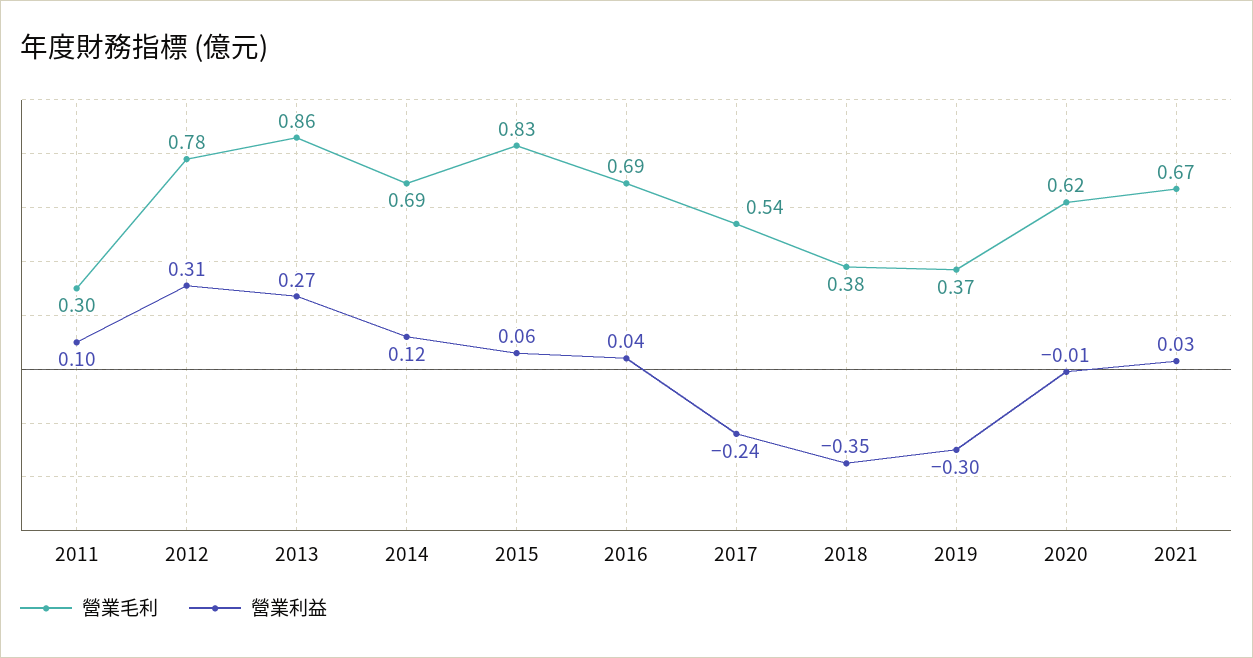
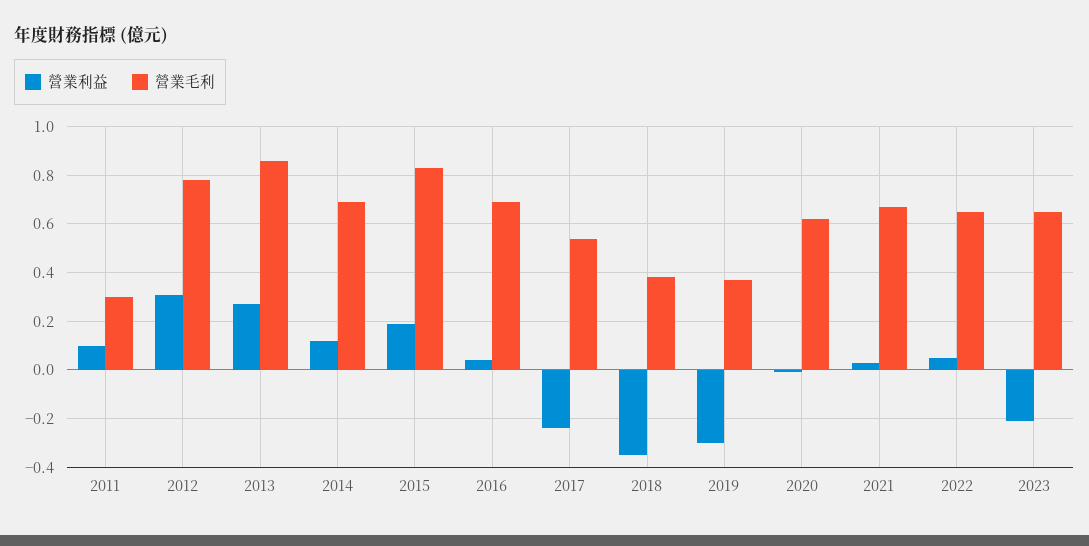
營業利益, 2015: 0.06 -> 0.2
營業利益, 2022: none -> 0.05
營業毛利, 2022: none -> 0.65
營業利益, 2023: none -> -0.2
營業毛利, 2023: none -> 0.65

